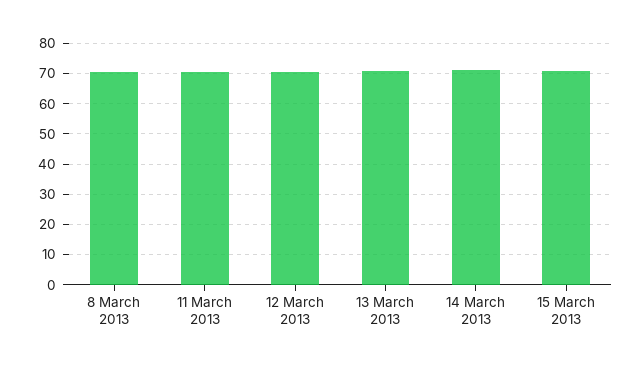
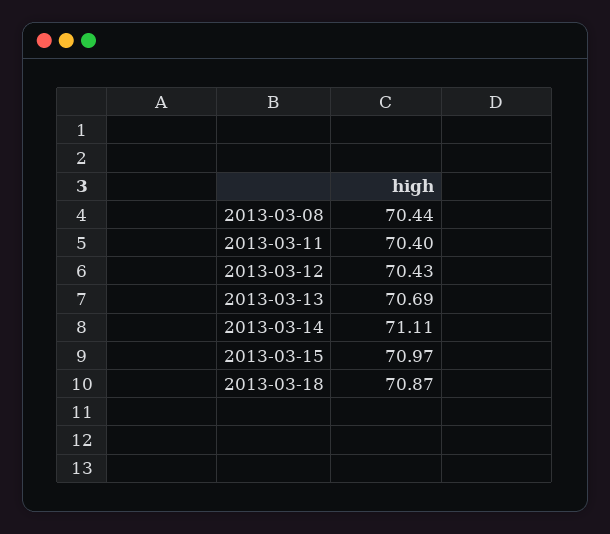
2013-03-18: none -> 70.87

